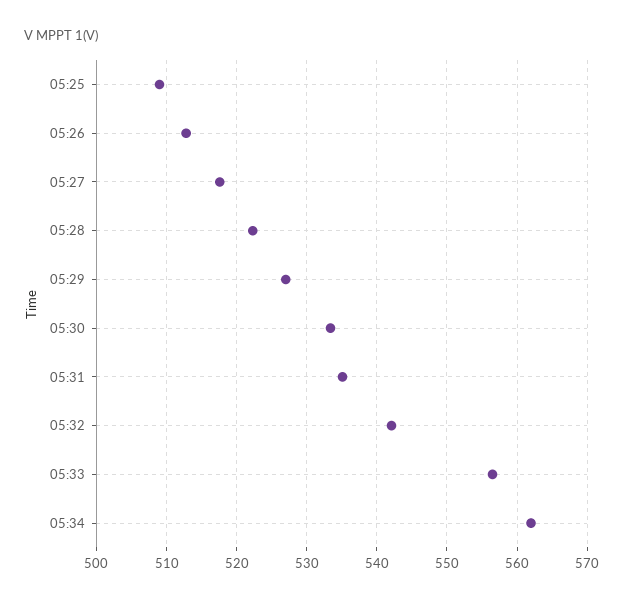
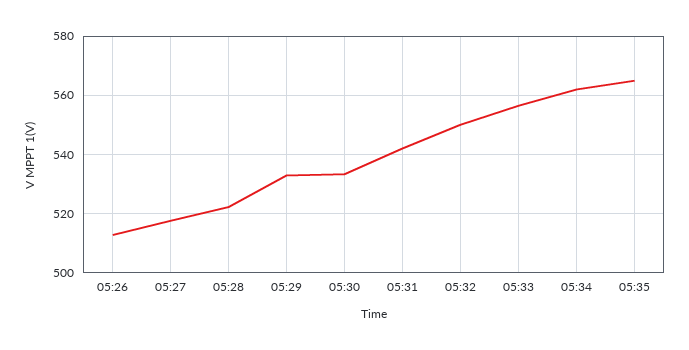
05:25: 509 -> none
05:29: 527 -> 532.5
05:31: 535 -> 542.5
05:32: 542 -> 550
05:35: none -> 565

